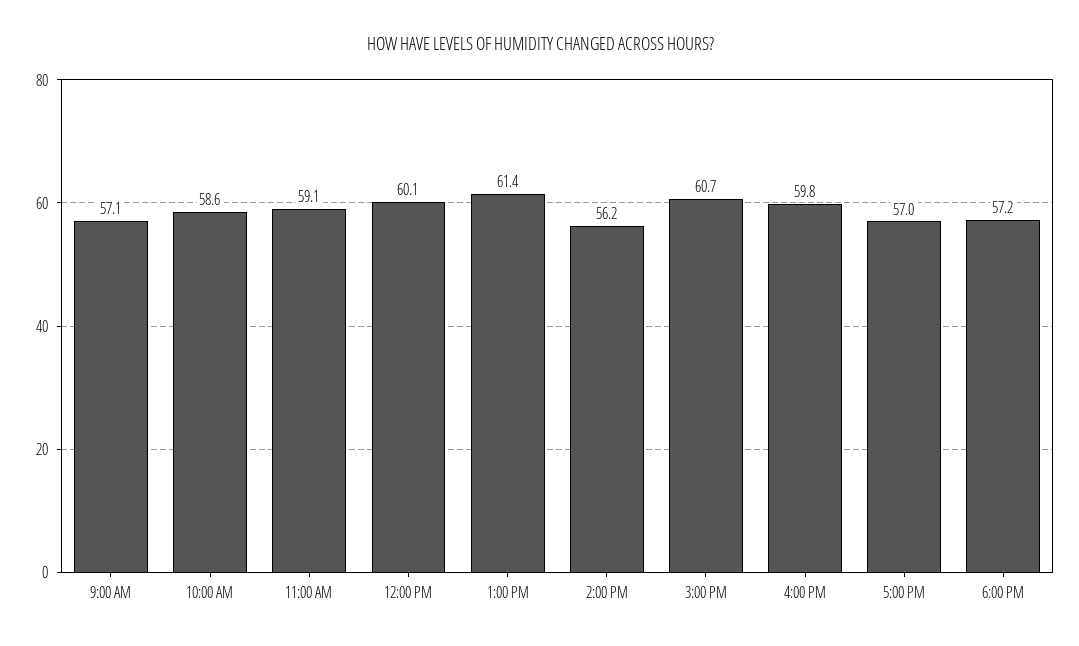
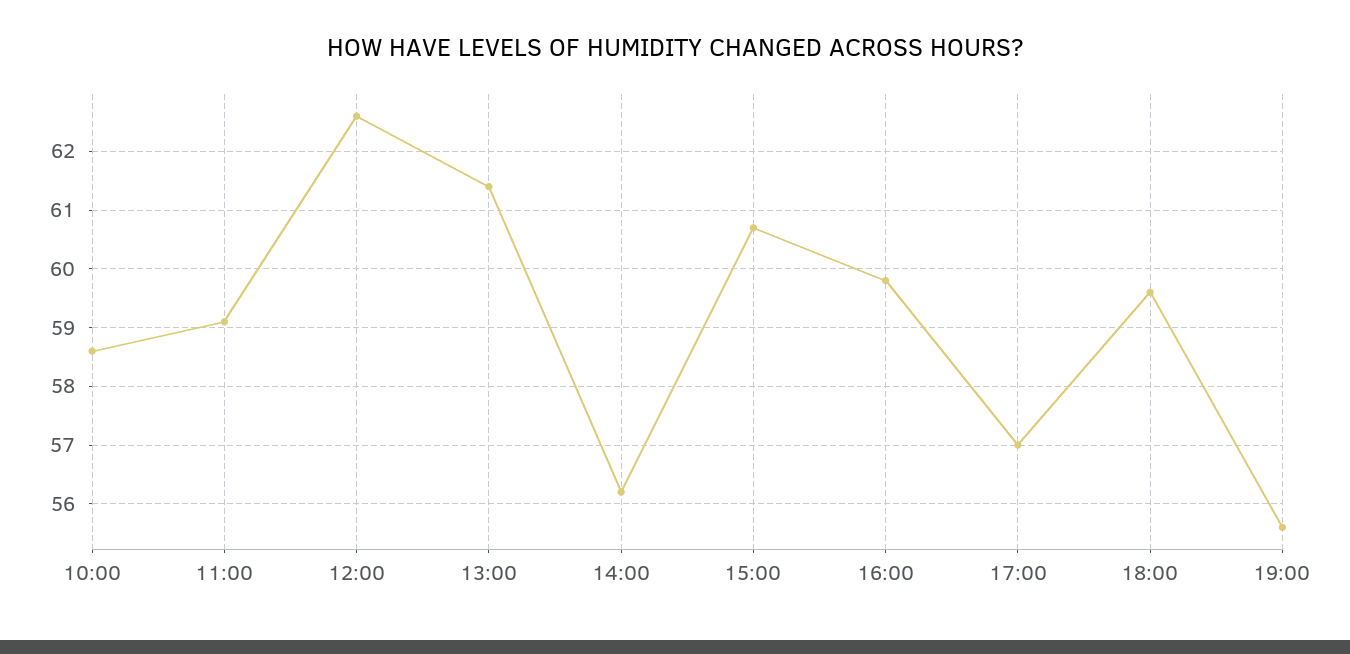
9:00 AM: 57.1 -> none
12:00 PM: 60.1 -> 62.5
6:00 PM: 57.2 -> 59.5
19:00: none -> 55.5

